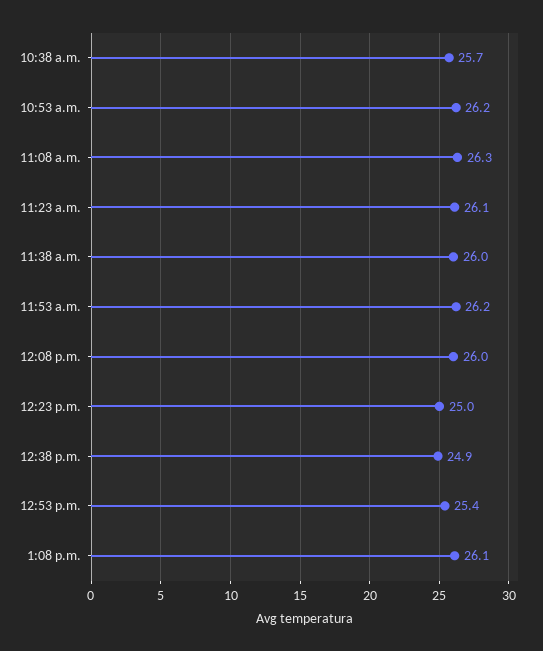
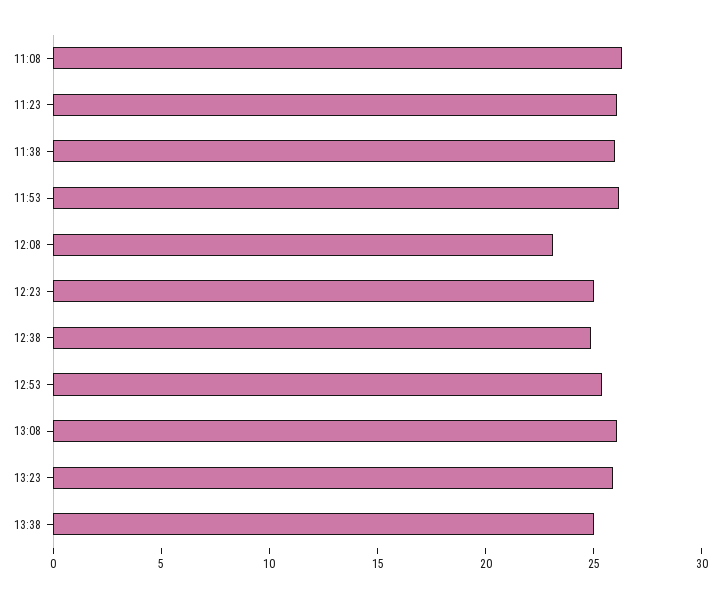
10:38 a.m.: 25.7 -> none
10:53 a.m.: 26.2 -> none
12:08 p.m.: 26 -> 23
13:23: none -> 26
13:38: none -> 25

